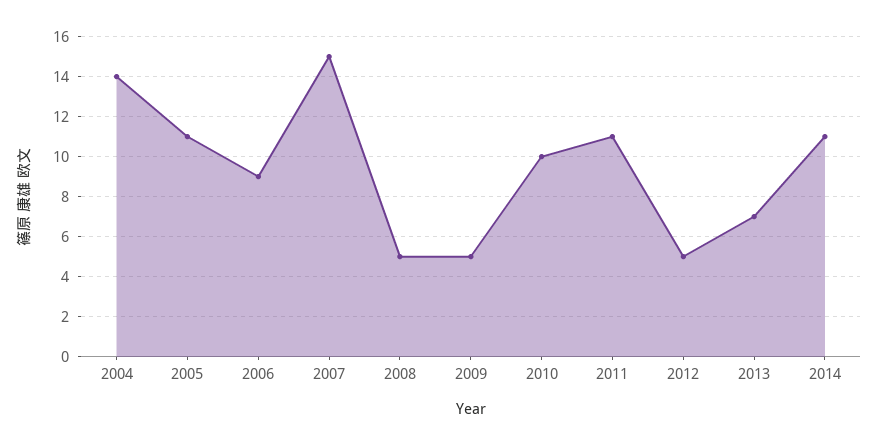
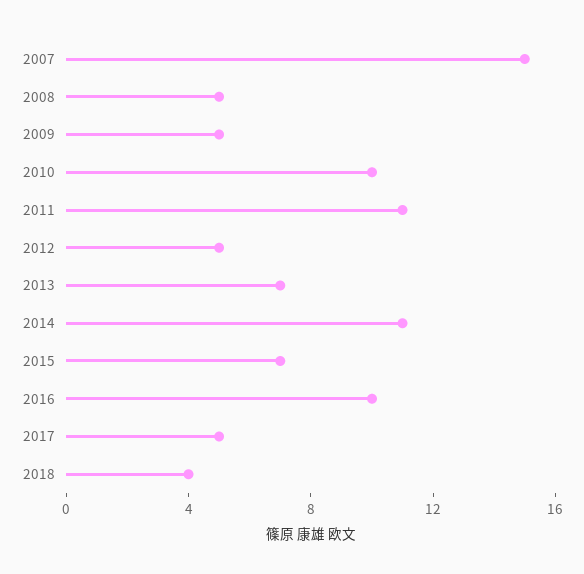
2004: 14 -> none
2005: 11 -> none
2006: 9 -> none
2015: none -> 7
2016: none -> 10
2017: none -> 5
2018: none -> 4

